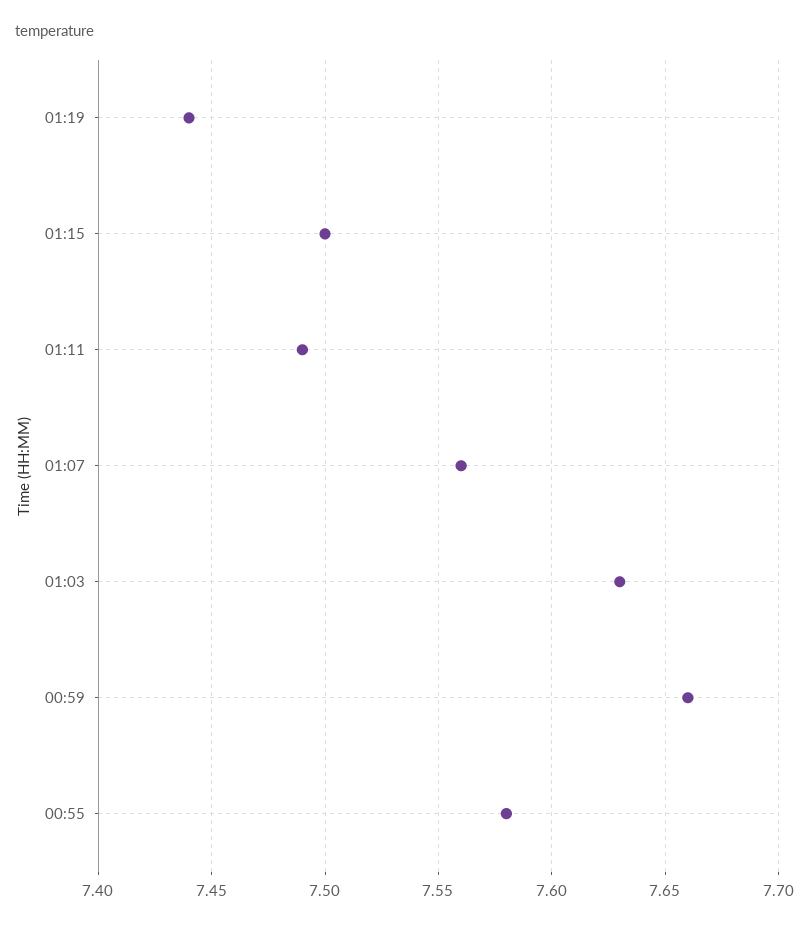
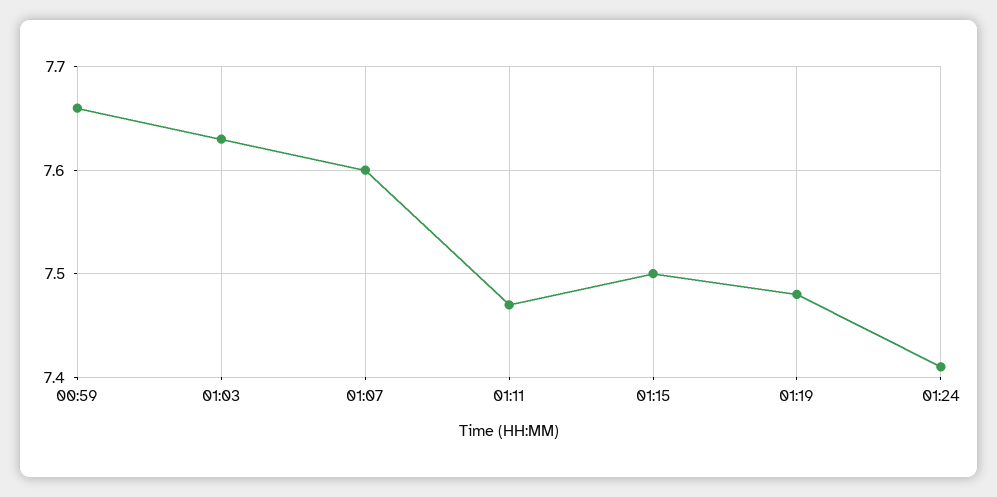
01:19: 7.44 -> 7.48
01:11: 7.49 -> 7.47
01:07: 7.56 -> 7.6
00:55: 7.58 -> none
01:24: none -> 7.41

